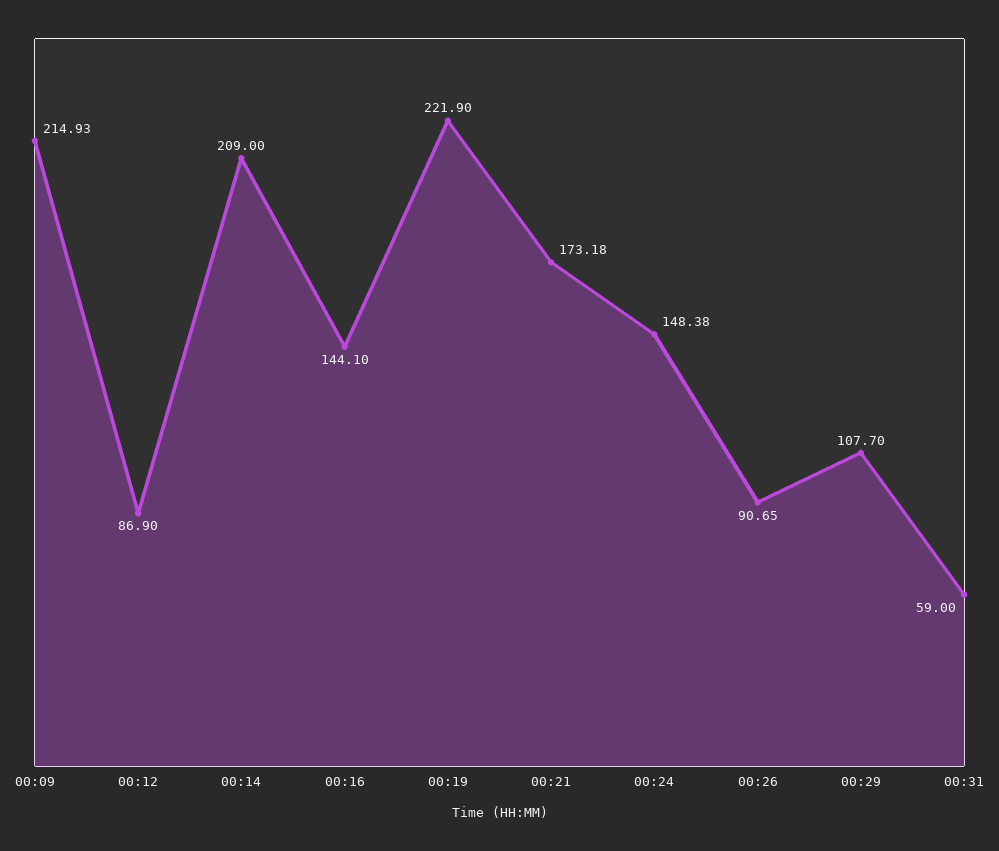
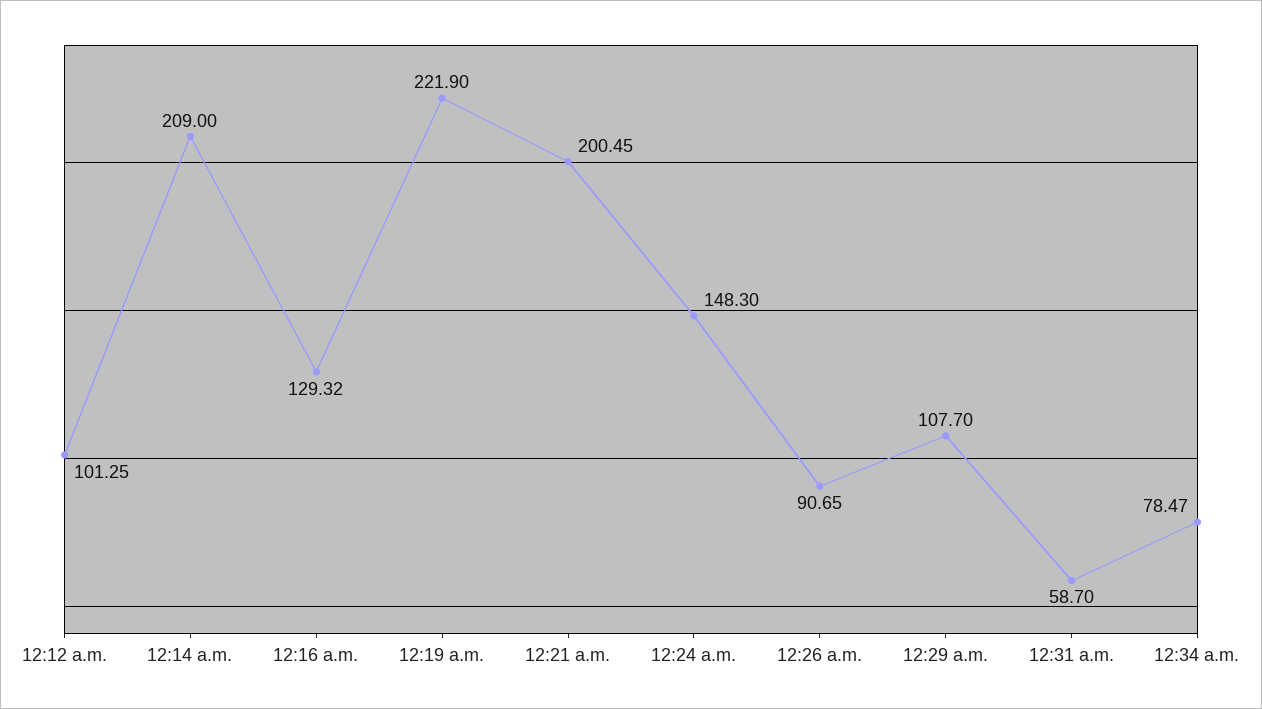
00:09: 214.93 -> none
00:12: 86.9 -> 101.25
00:16: 144.1 -> 129.32
00:21: 173.18 -> 200.45
00:24: 148.38 -> 148.3
00:31: 59 -> 58.7
12:34 a.m.: none -> 78.47

